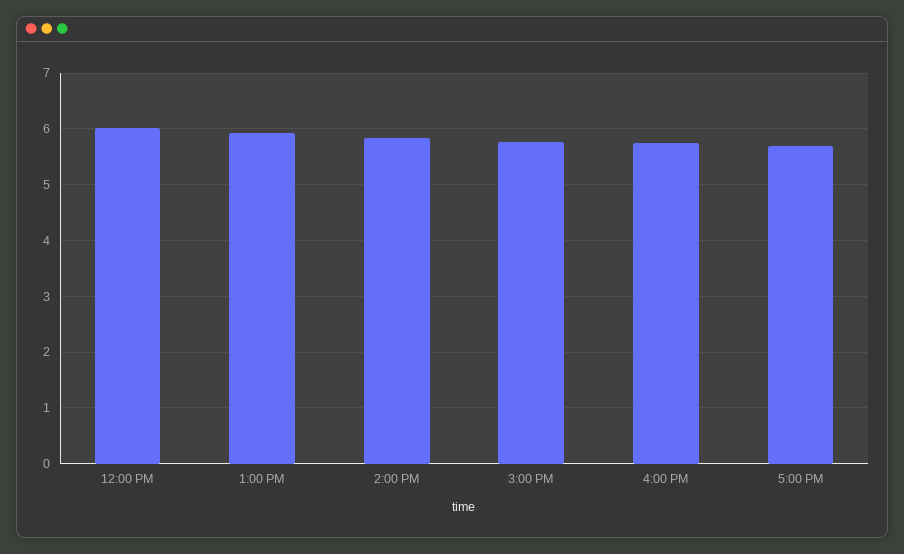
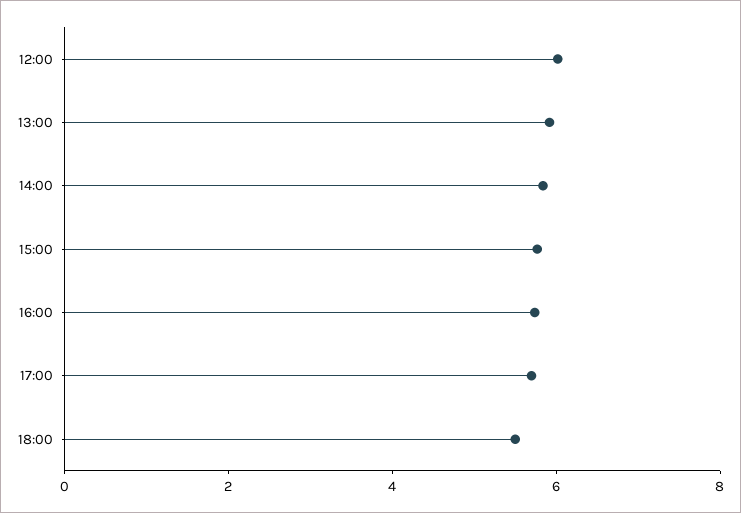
18:00: none -> 5.5

